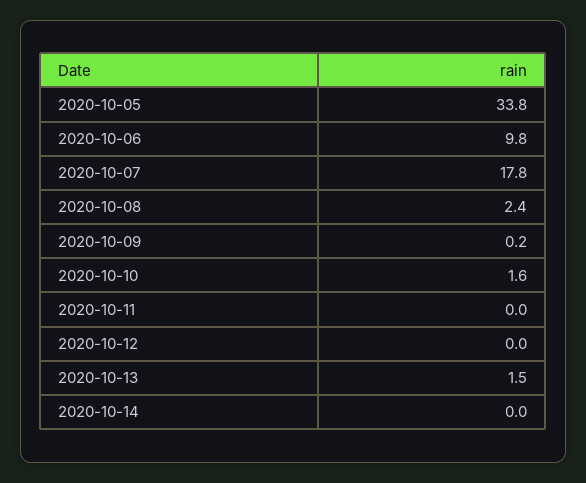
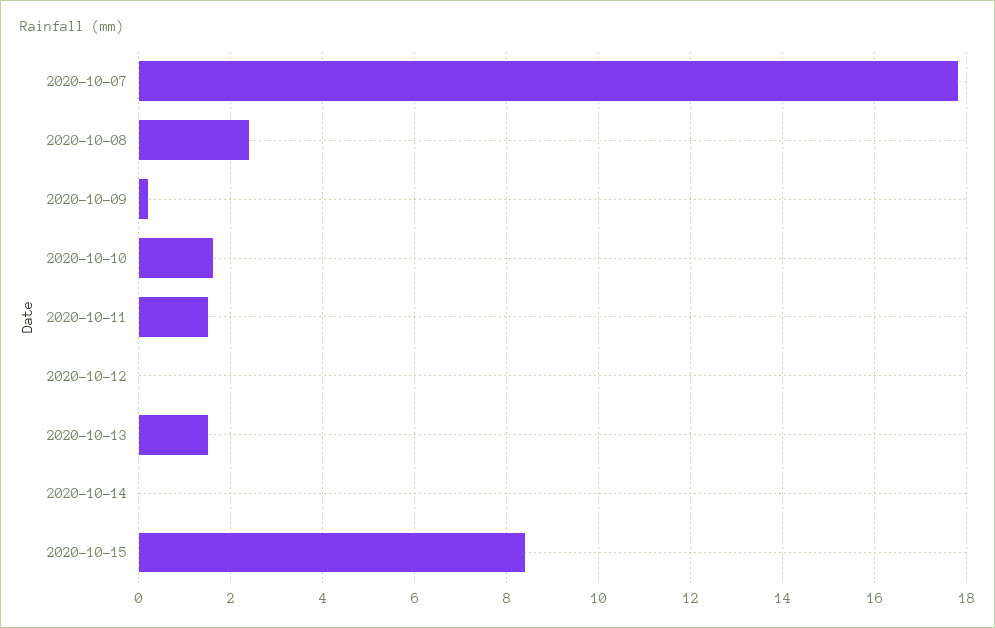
2020-10-05: 33.8 -> none
2020-10-06: 9.8 -> none
2020-10-11: 0 -> 1.5
2020-10-15: none -> 8.5

